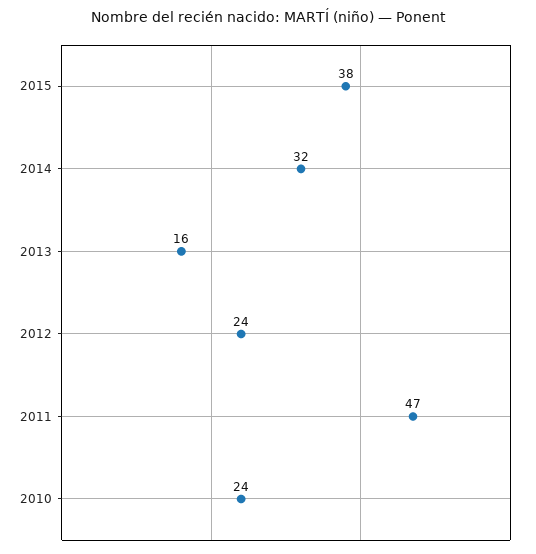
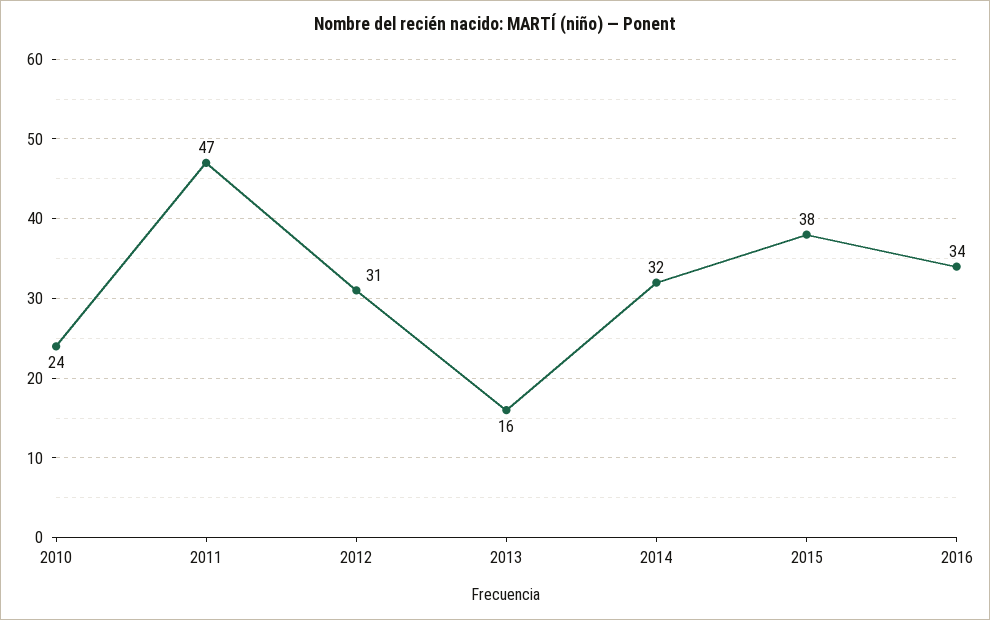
2012: 24 -> 31
2016: none -> 34

